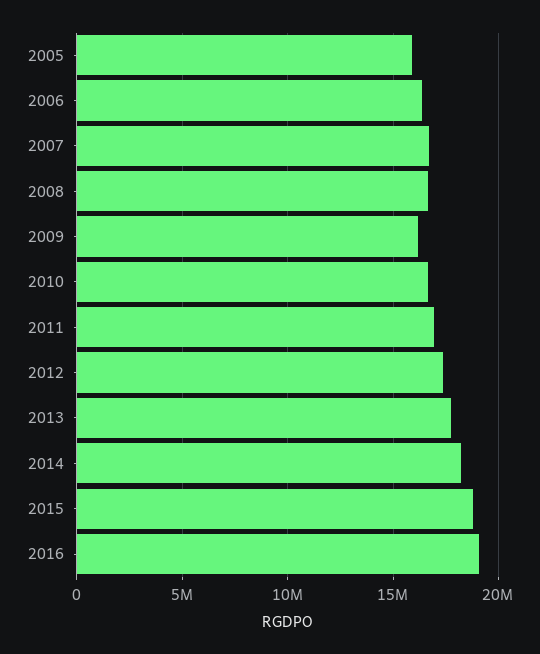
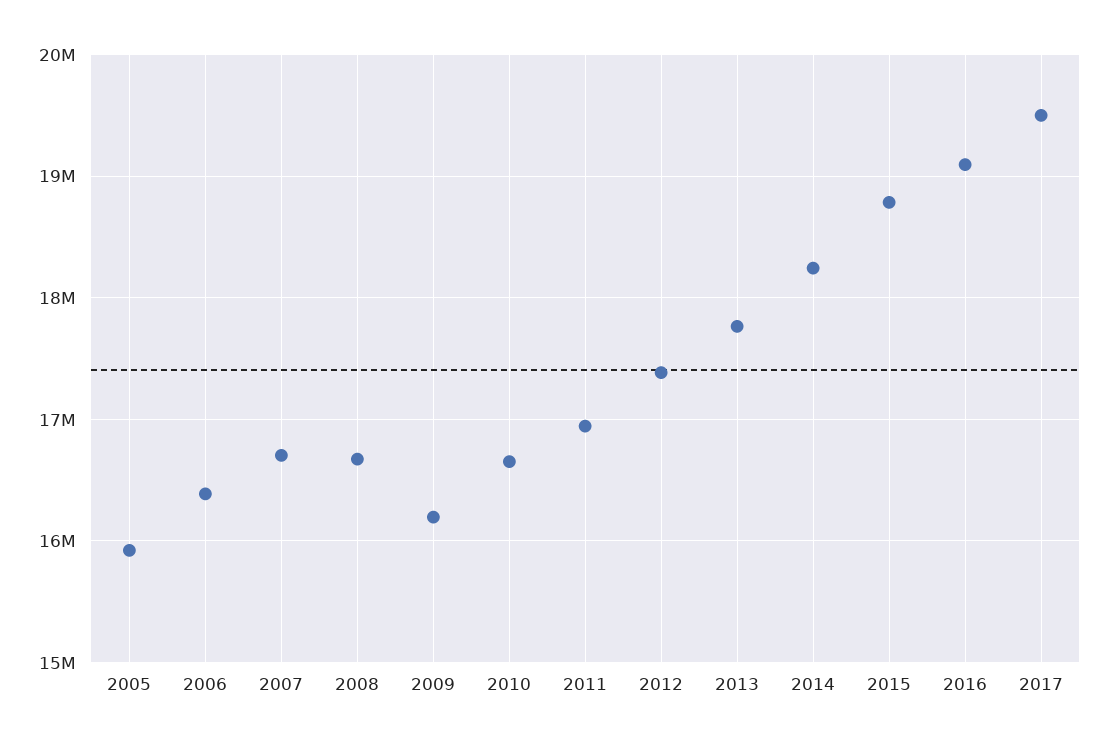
2017: none -> 19500000

